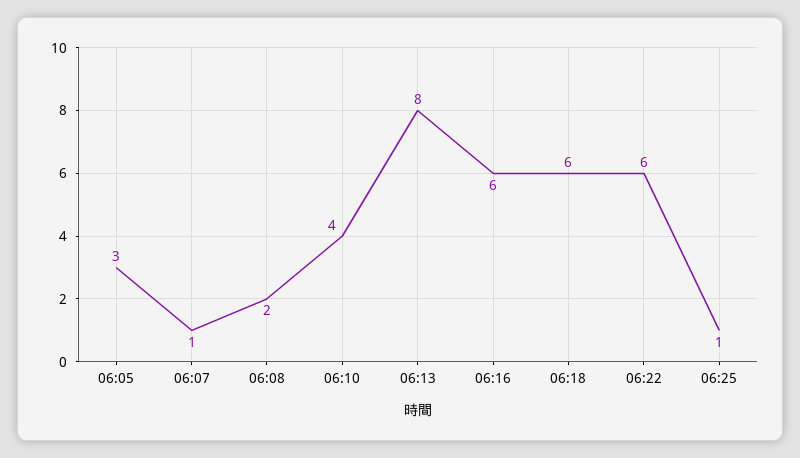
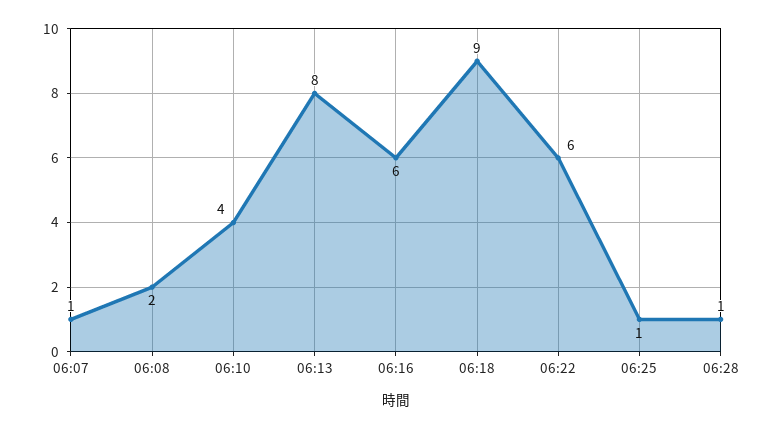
06:05: 3 -> none
06:18: 6 -> 9
06:28: none -> 1

